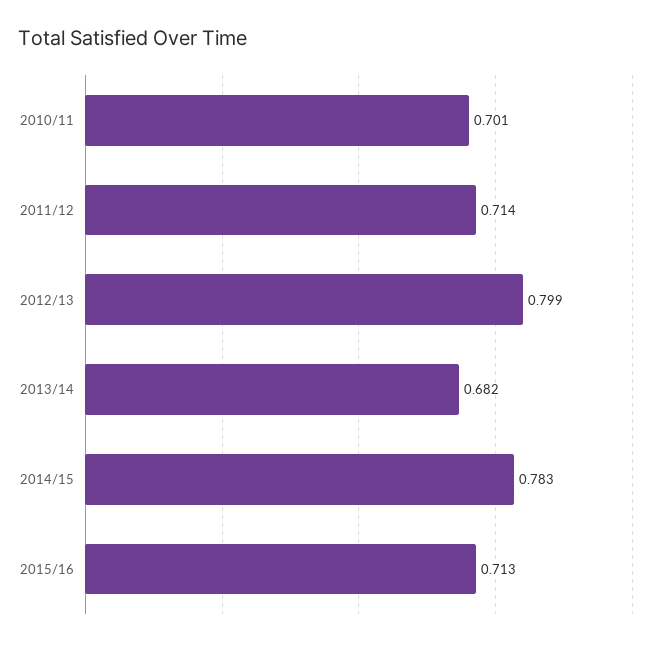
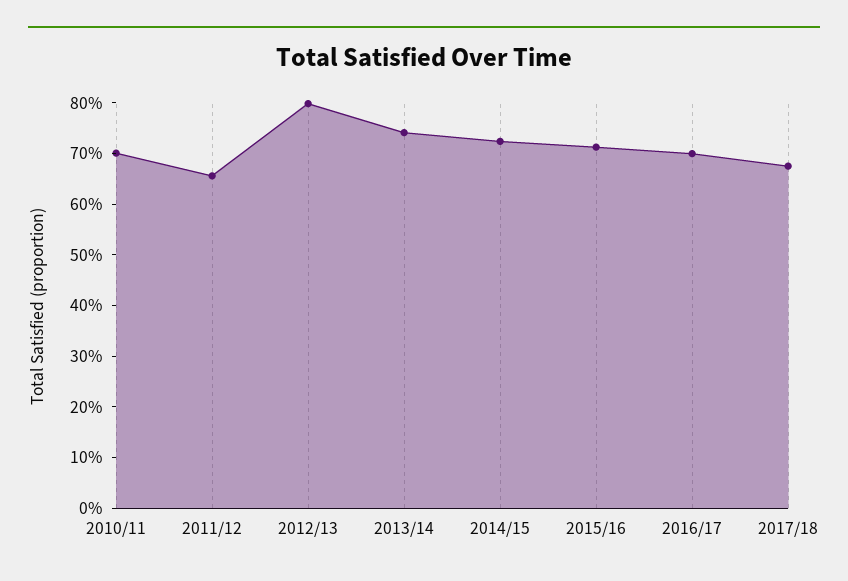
2011/12: 0.714 -> 0.66
2013/14: 0.682 -> 0.74
2014/15: 0.783 -> 0.72
2016/17: none -> 0.7
2017/18: none -> 0.68

